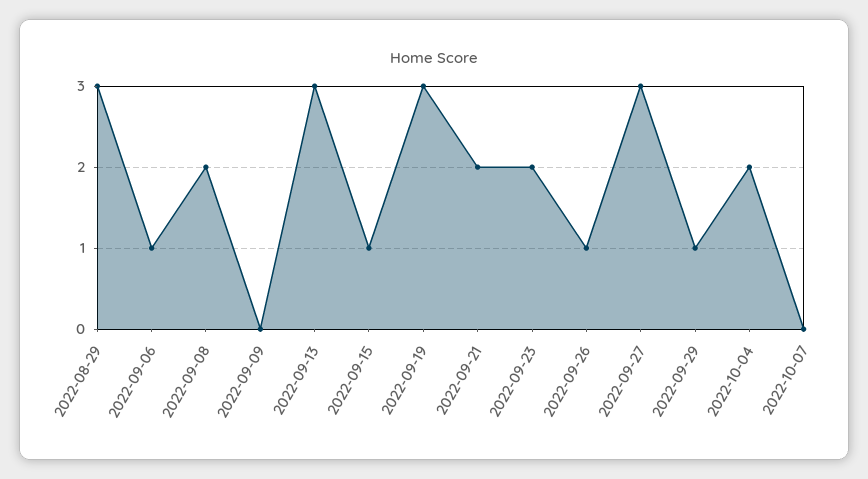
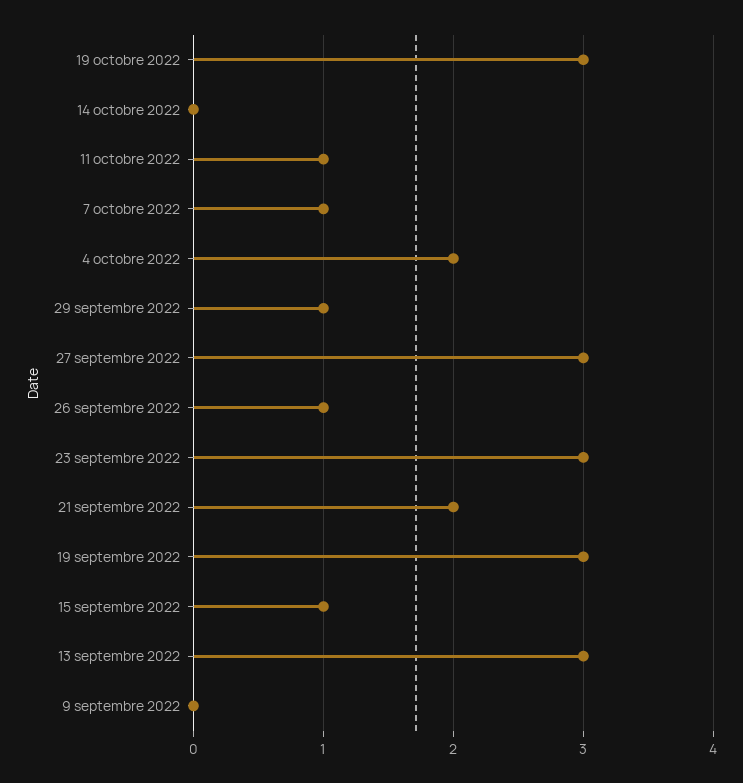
2022-08-29: 3 -> none
2022-09-06: 1 -> none
2022-09-08: 2 -> none
2022-09-23: 2 -> 3
2022-10-07: 0 -> 1
19 octobre 2022: none -> 3
14 octobre 2022: none -> 0
11 octobre 2022: none -> 1

